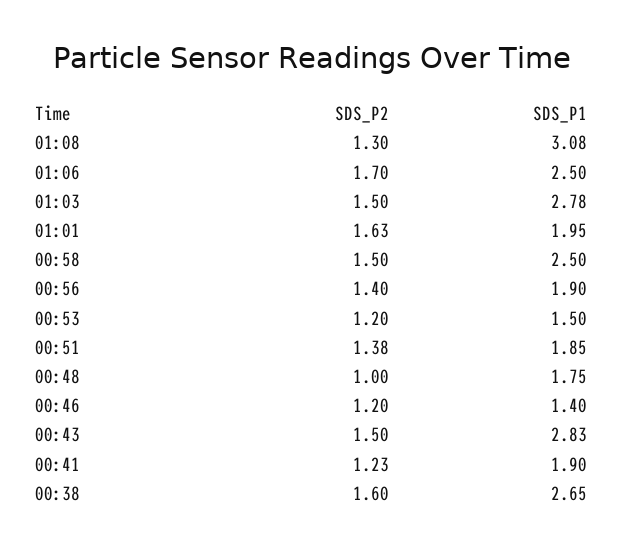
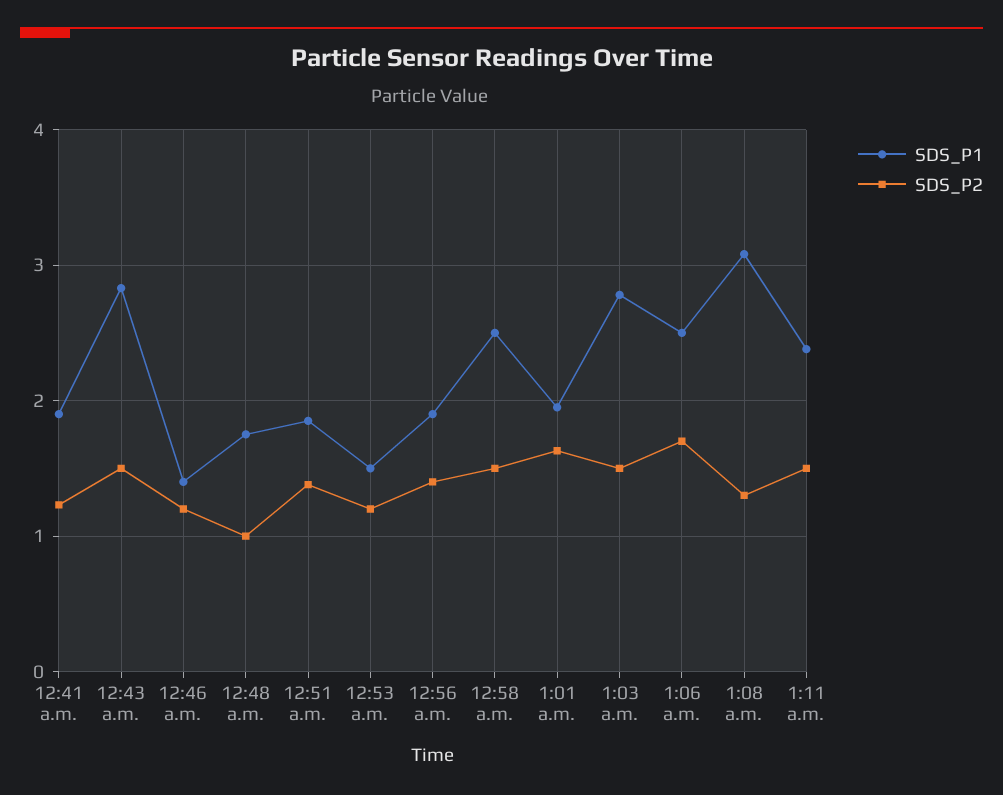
SDS_P2, 00:38: 1.6 -> none
SDS_P1, 00:38: 2.65 -> none
SDS_P1, 1:11 a.m.: none -> 2.4
SDS_P2, 1:11 a.m.: none -> 1.5

